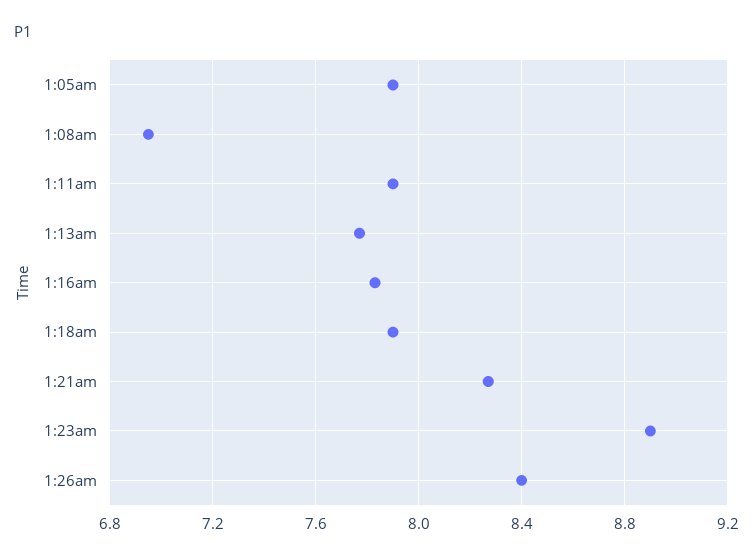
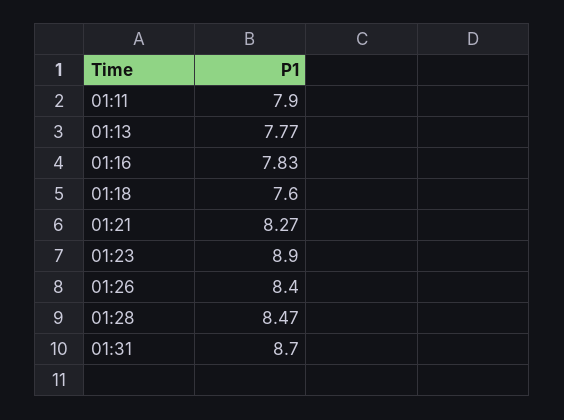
1:05am: 7.9 -> none
1:08am: 6.95 -> none
1:18am: 7.9 -> 7.6
01:28: none -> 8.47
01:31: none -> 8.7

